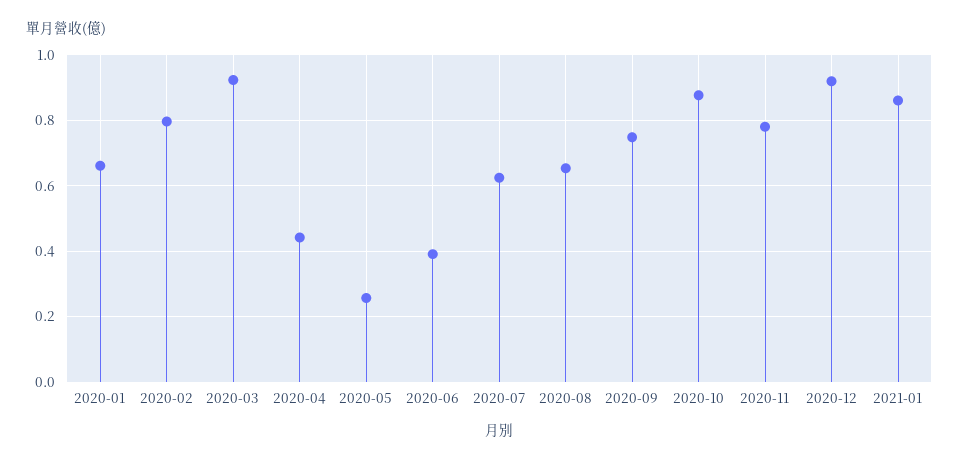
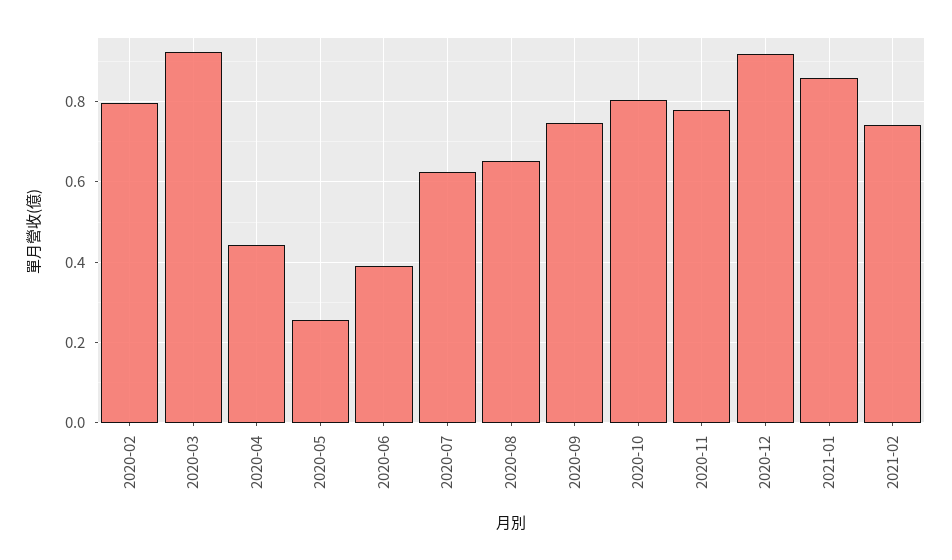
2020-01: 0.66 -> none
2020-10: 0.88 -> 0.8
2021-02: none -> 0.74

